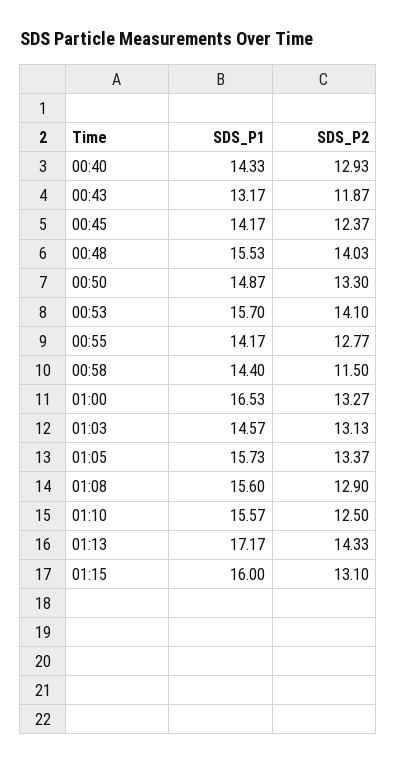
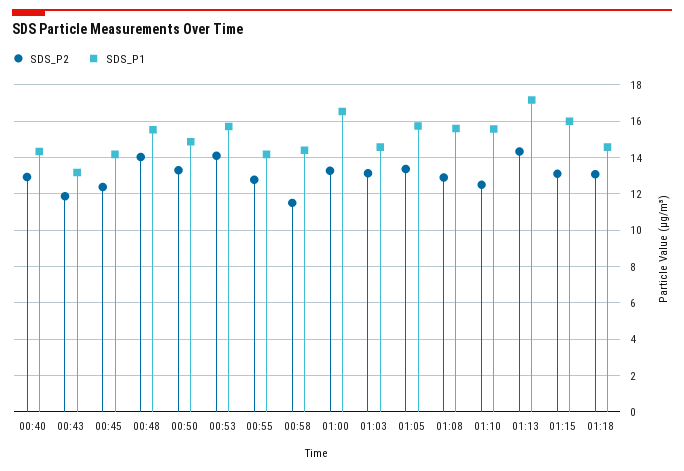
SDS_P2, 01:18: none -> 13
SDS_P1, 01:18: none -> 14.5

